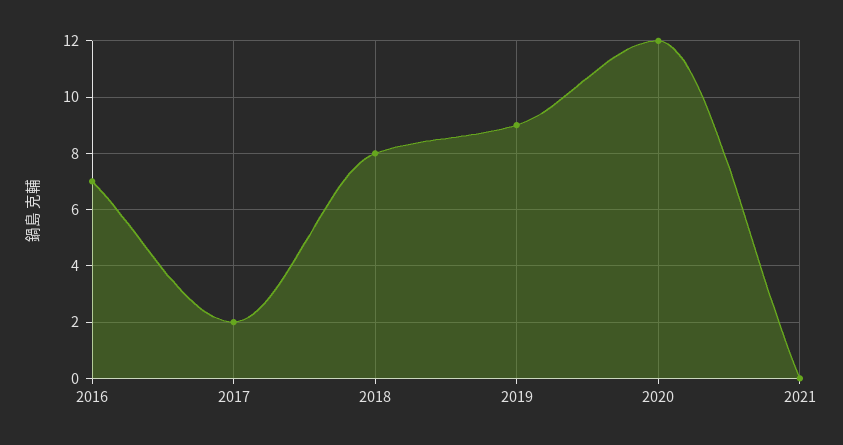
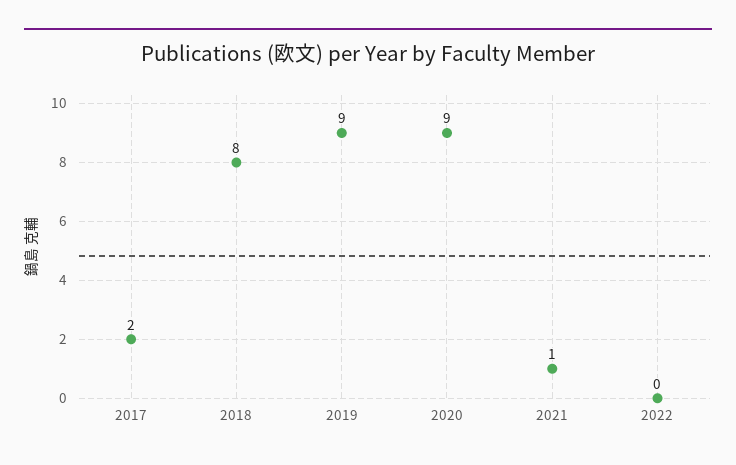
2016: 7 -> none
2020: 12 -> 9
2021: 0 -> 1
2022: none -> 0

